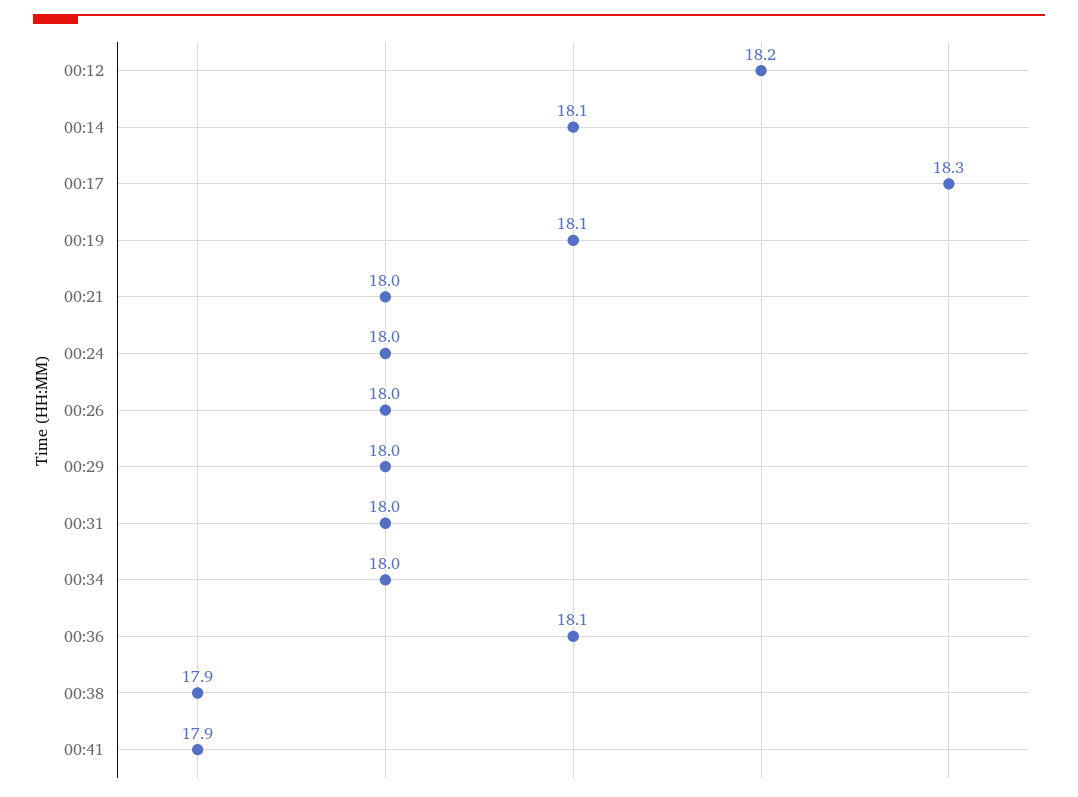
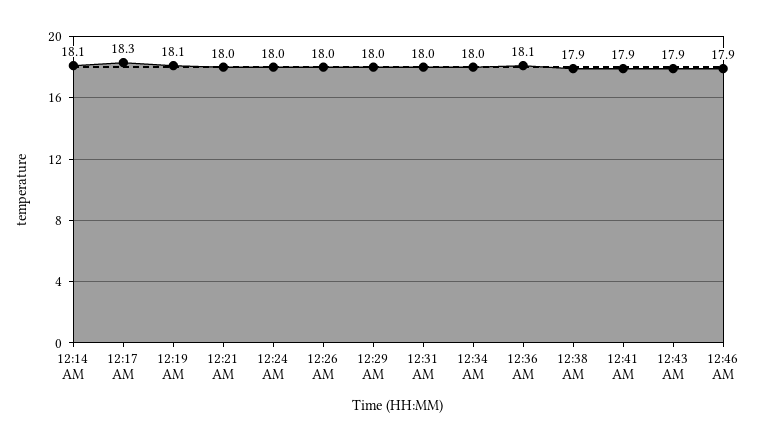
00:12: 18.2 -> none
12:43 AM: none -> 17.9
12:46 AM: none -> 17.9

